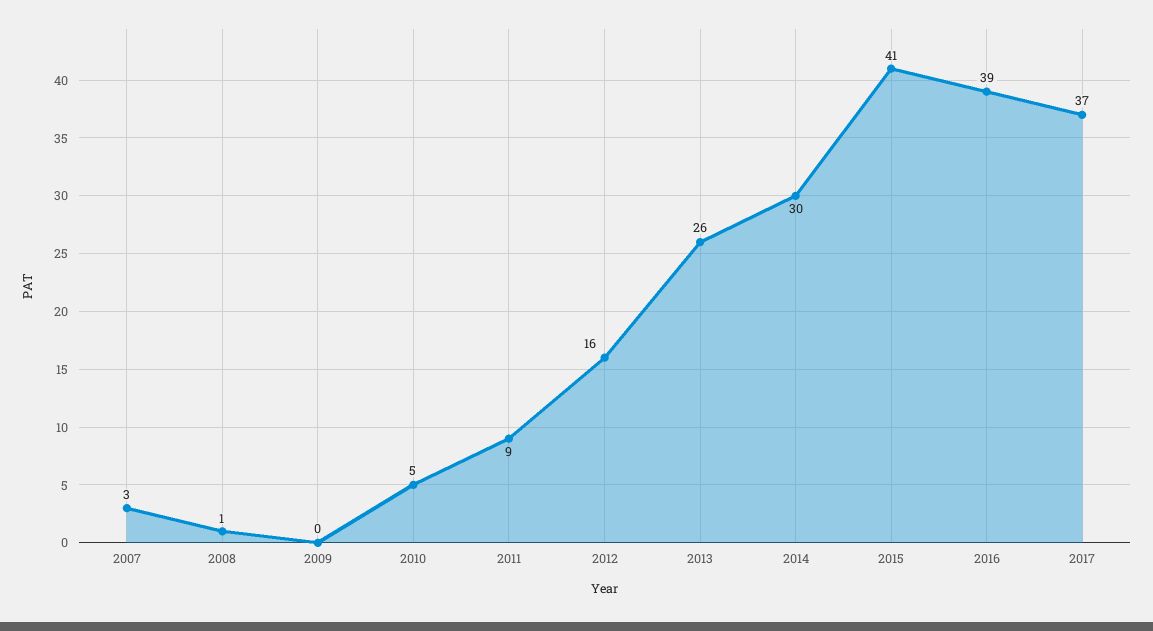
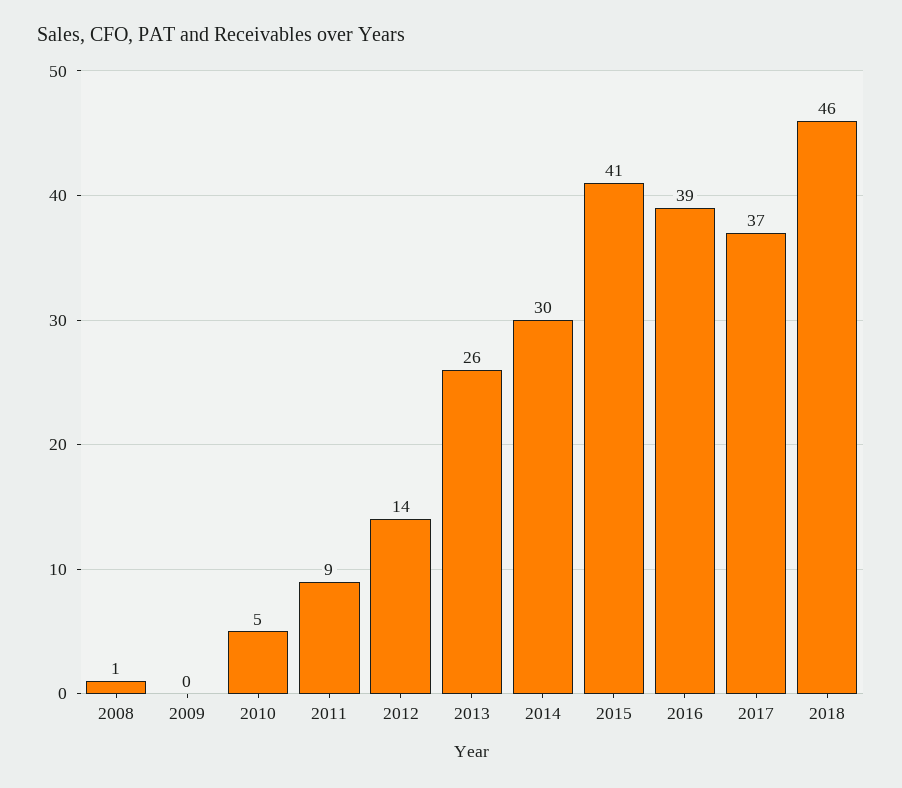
2007: 3 -> none
2012: 16 -> 14
2018: none -> 46

